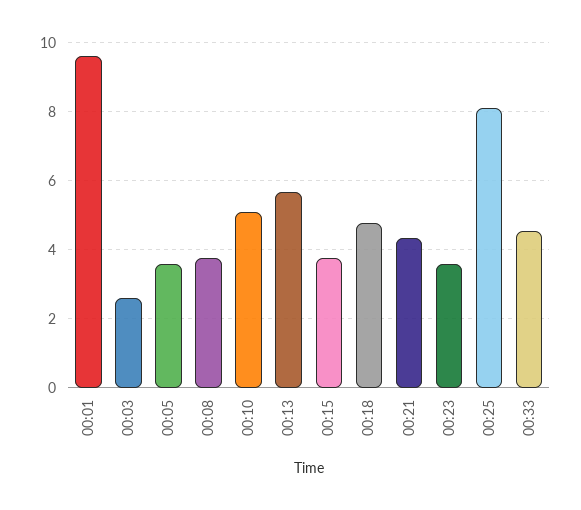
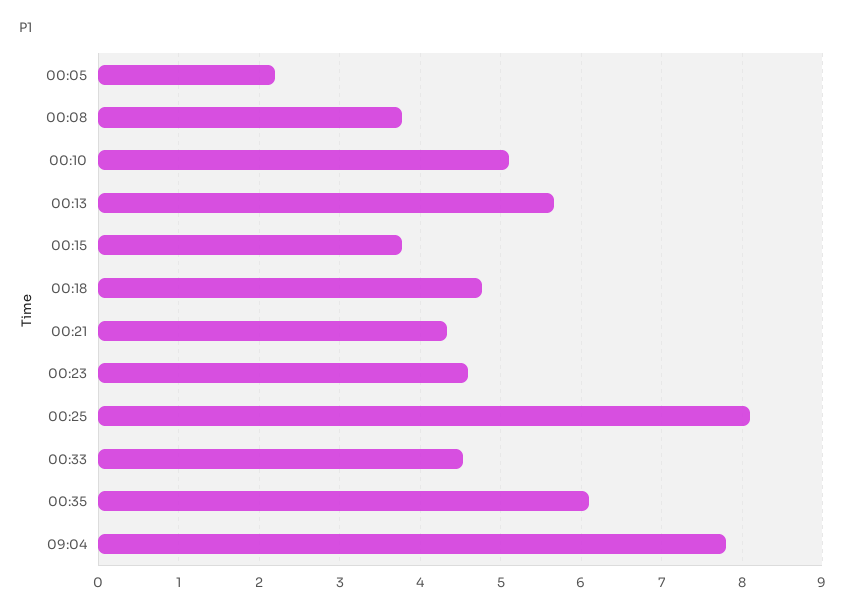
00:01: 9.6 -> none
00:03: 2.6 -> none
00:05: 3.6 -> 2.2
00:23: 3.6 -> 4.6
00:35: none -> 6.1
09:04: none -> 7.8

